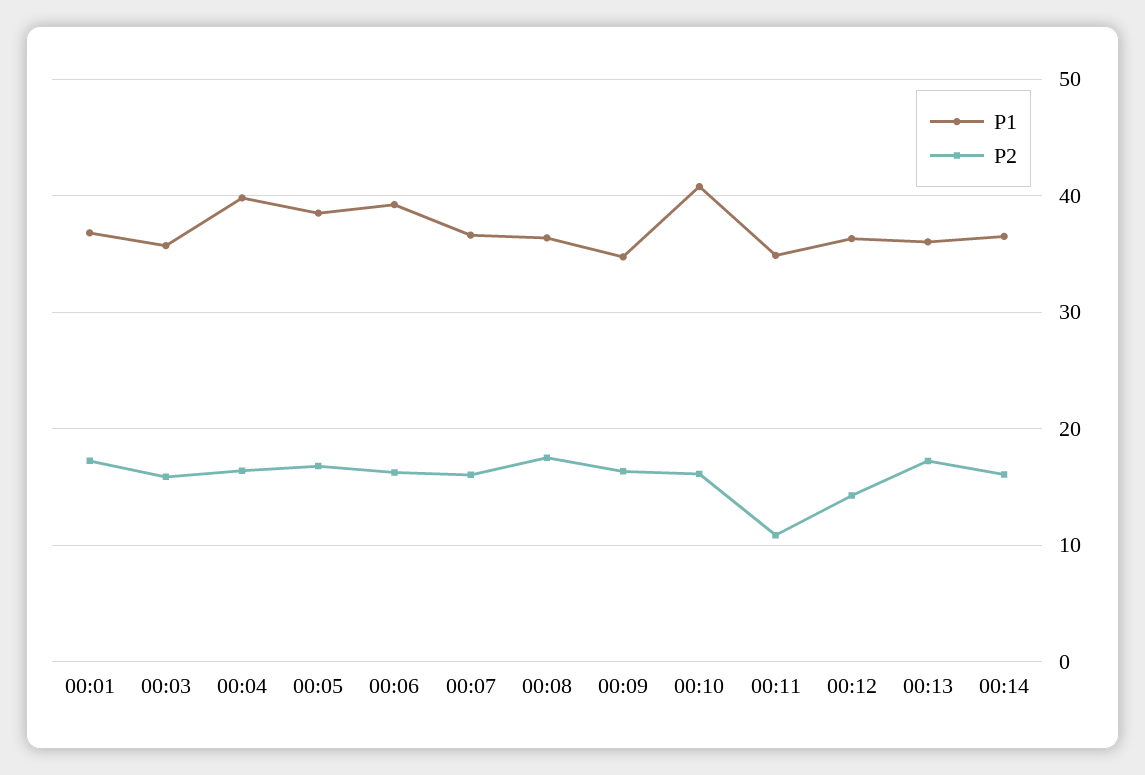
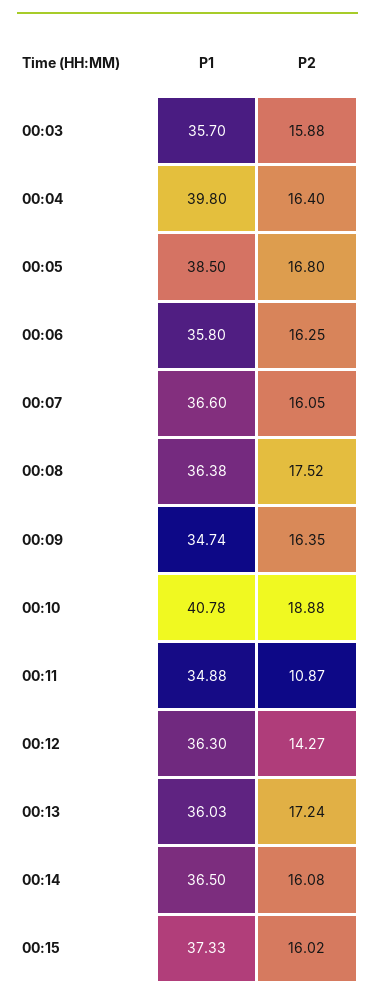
P1, 00:01: 37 -> none
P2, 00:01: 17 -> none
P1, 00:06: 39 -> 35.8
P2, 00:10: 16 -> 18.88
P1, 00:15: none -> 37.33
P2, 00:15: none -> 16.02

